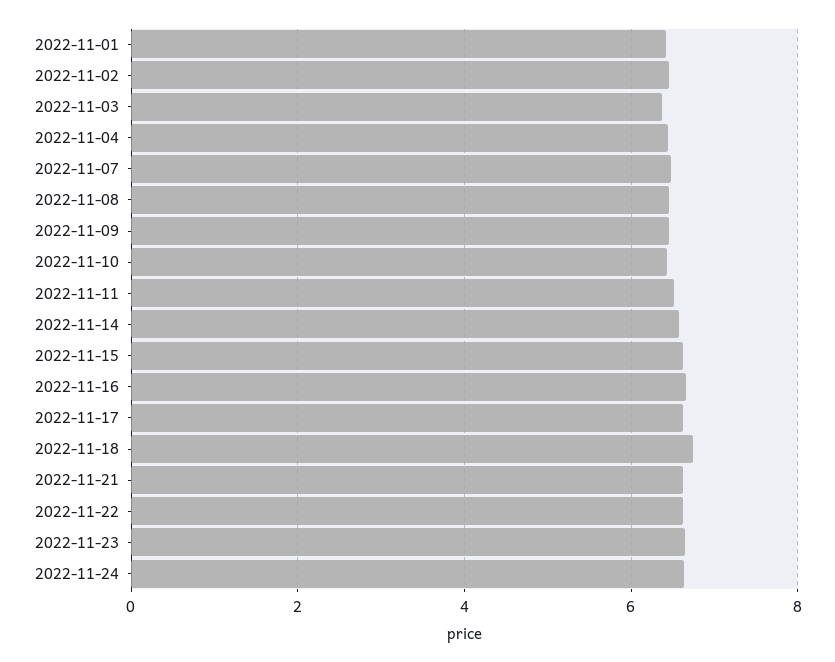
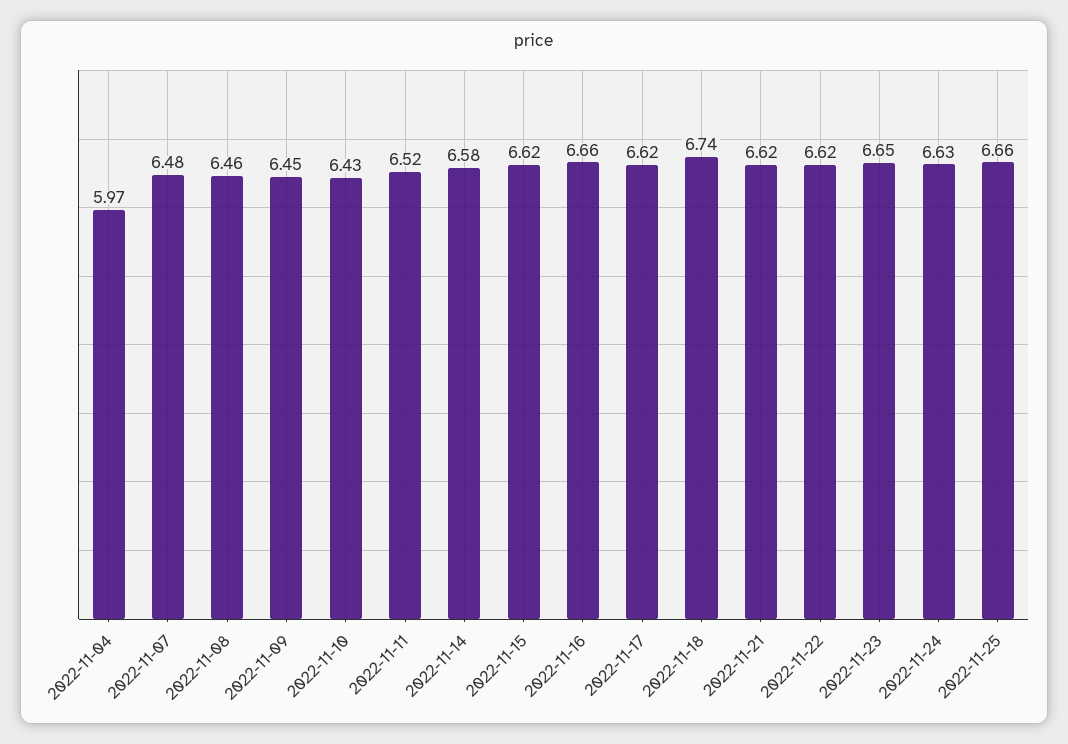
2022-11-01: 6.4 -> none
2022-11-02: 6.4 -> none
2022-11-03: 6.4 -> none
2022-11-04: 6.4 -> 5.97
2022-11-25: none -> 6.66

